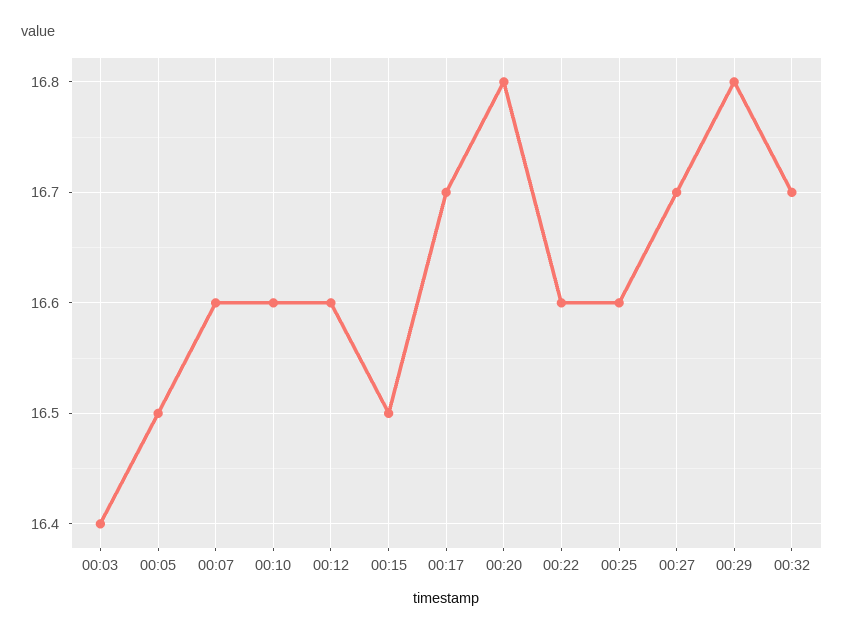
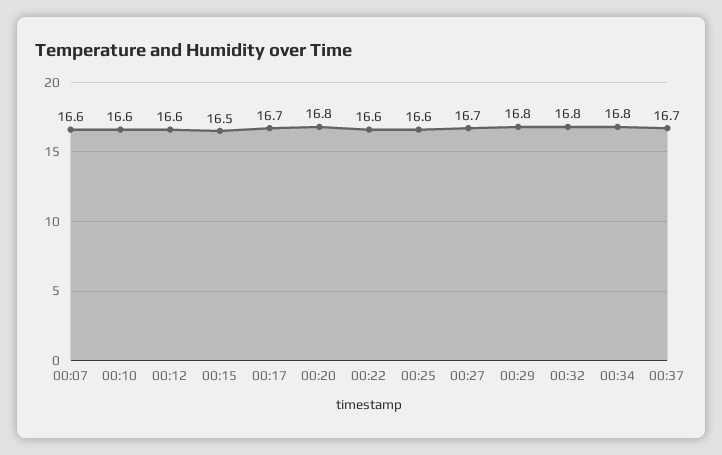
00:03: 16.4 -> none
00:05: 16.5 -> none
00:32: 16.7 -> 16.8
00:34: none -> 16.8
00:37: none -> 16.7

